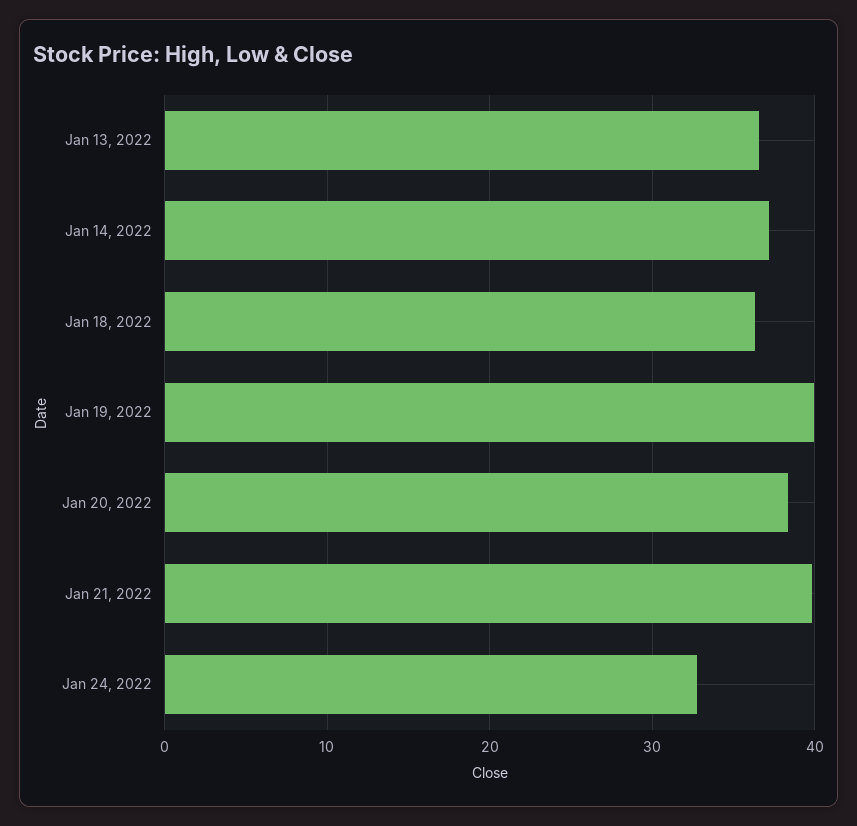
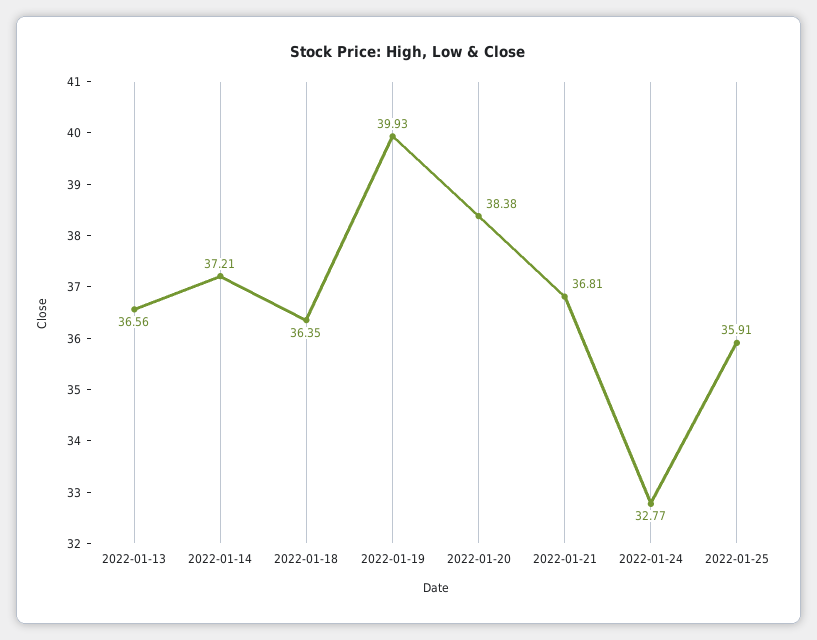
Jan 21, 2022: 40 -> 36.81
2022-01-25: none -> 35.91

